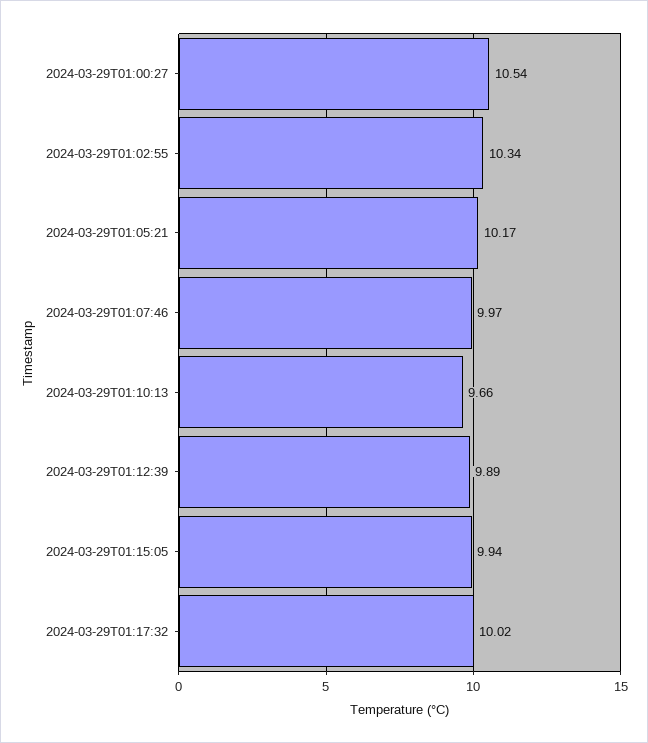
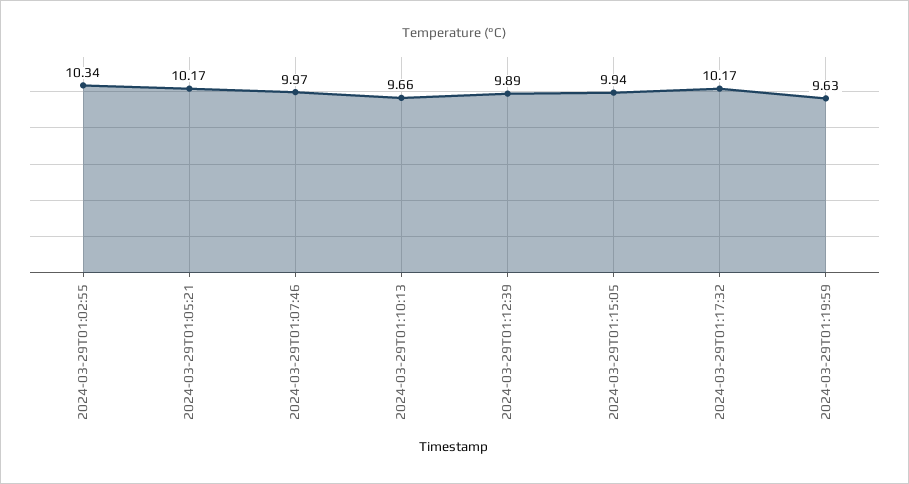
2024-03-29T01:00:27: 10.54 -> none
2024-03-29T01:17:32: 10.02 -> 10.17
2024-03-29T01:19:59: none -> 9.63

